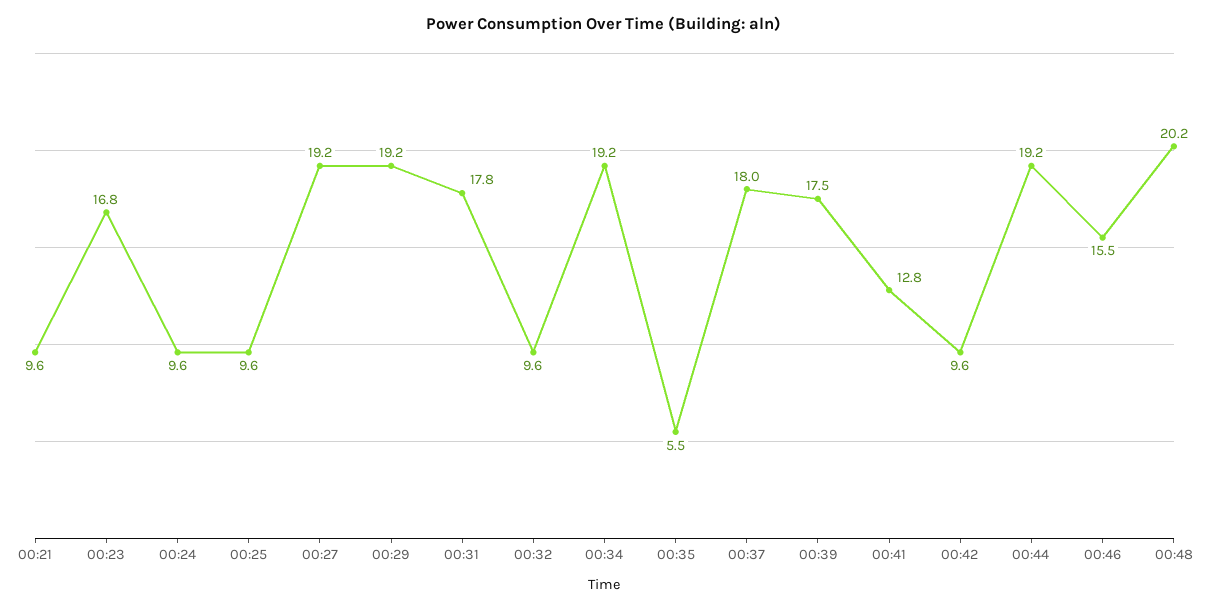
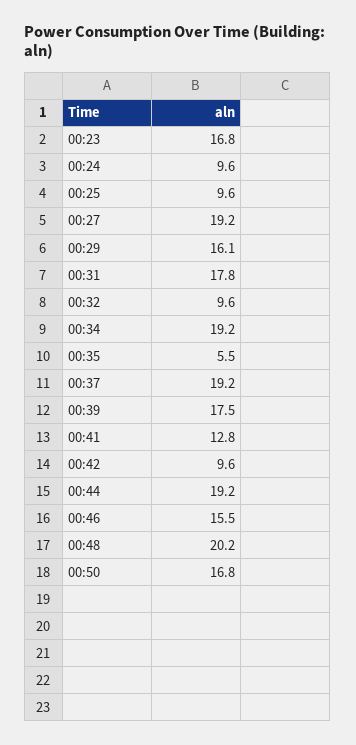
00:21: 9.6 -> none
00:29: 19.2 -> 16.1
00:37: 18 -> 19.2
00:50: none -> 16.8

